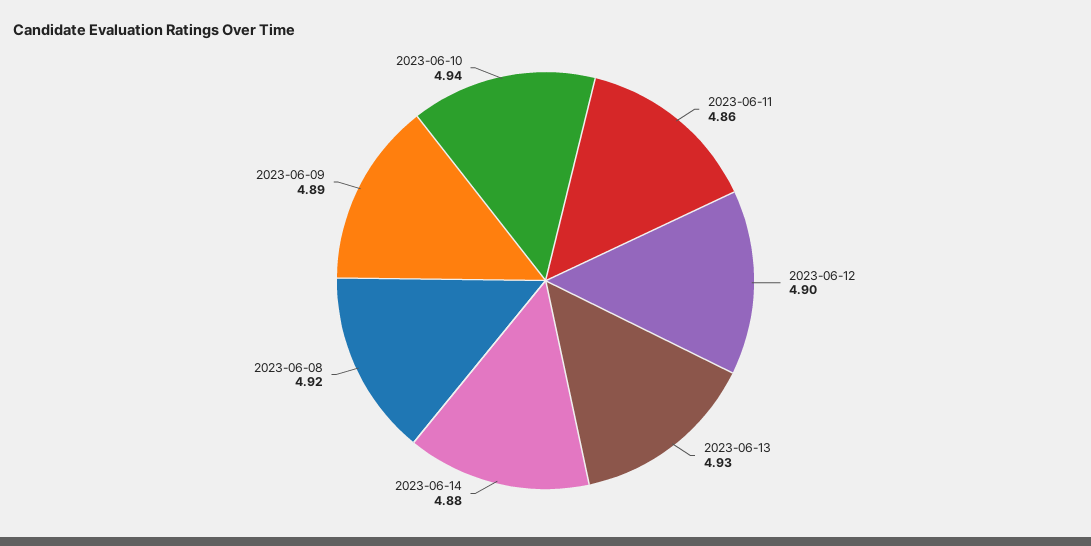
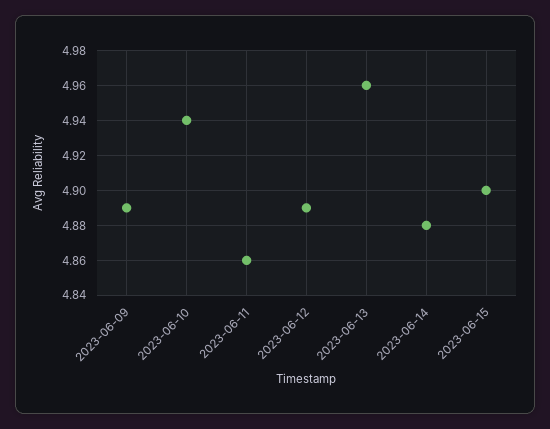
2023-06-12: 4.9 -> 4.89
2023-06-13: 4.93 -> 4.96
2023-06-08: 4.92 -> none
2023-06-15: none -> 4.9

